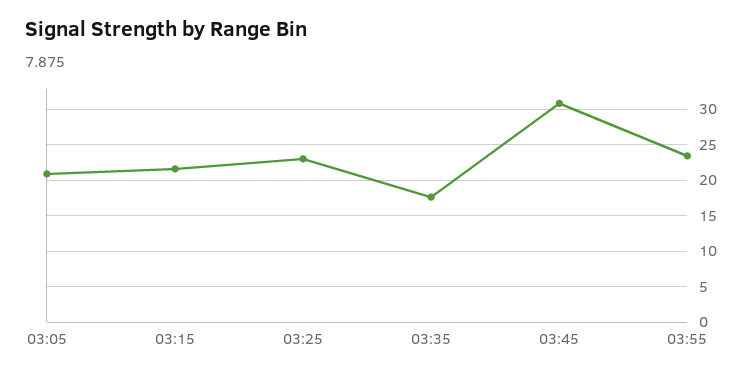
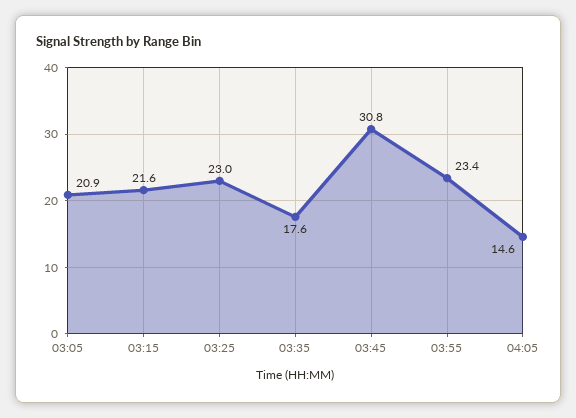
04:05: none -> 14.6

